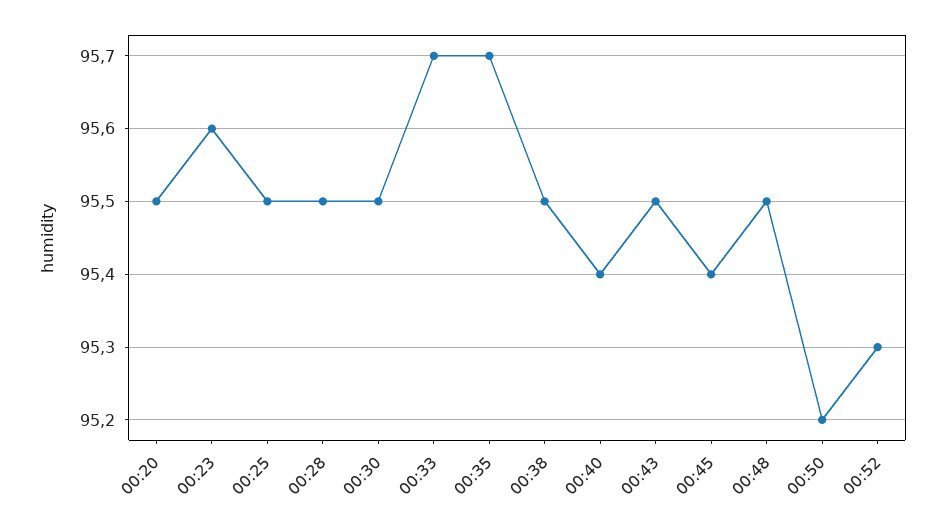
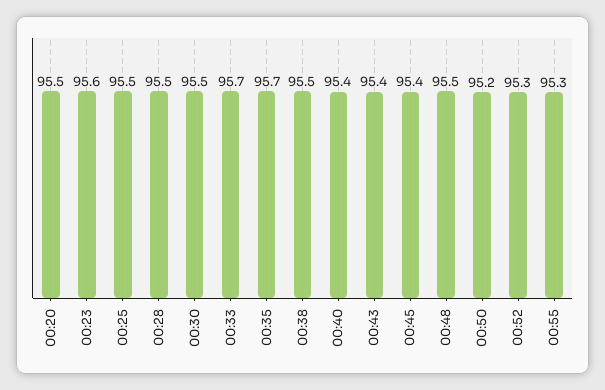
00:43: 95.5 -> 95.4
00:55: none -> 95.3

